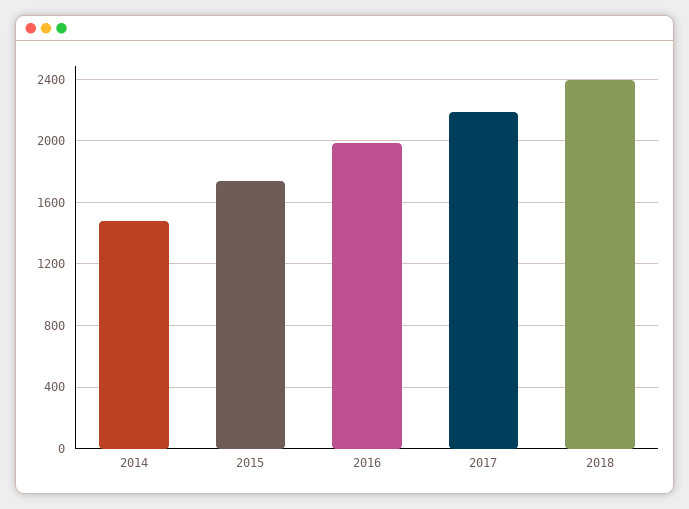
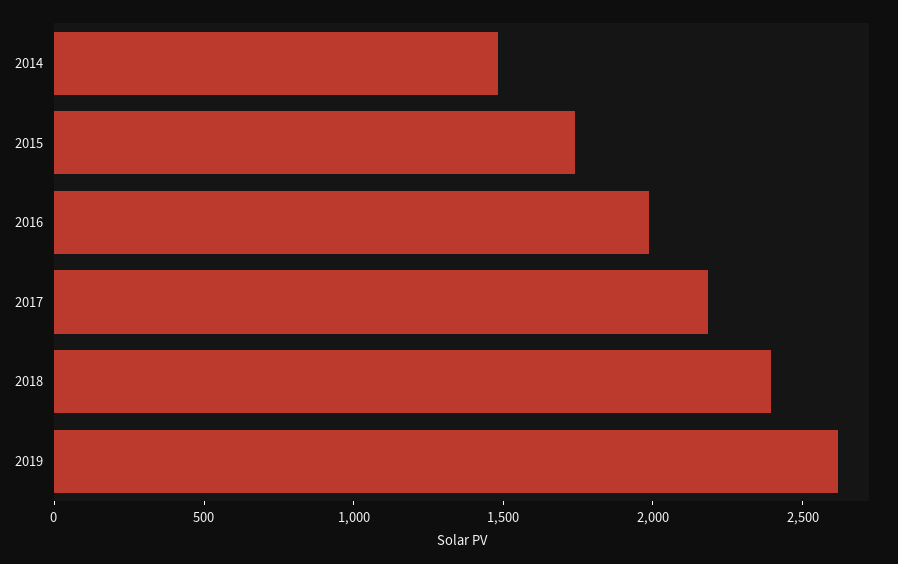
2019: none -> 2600

